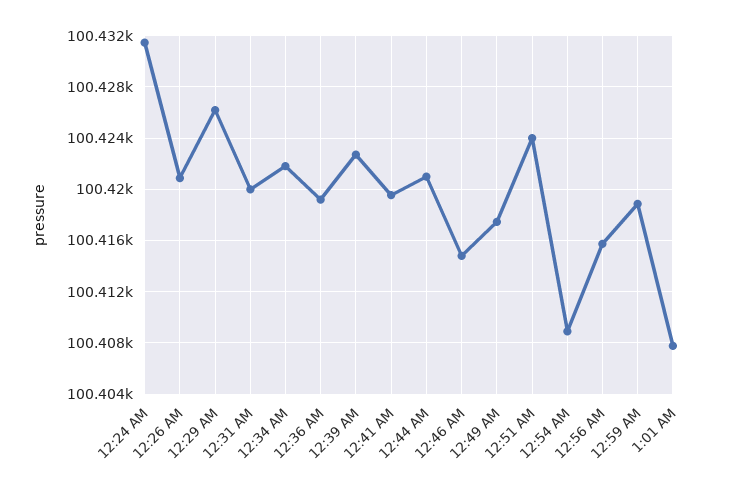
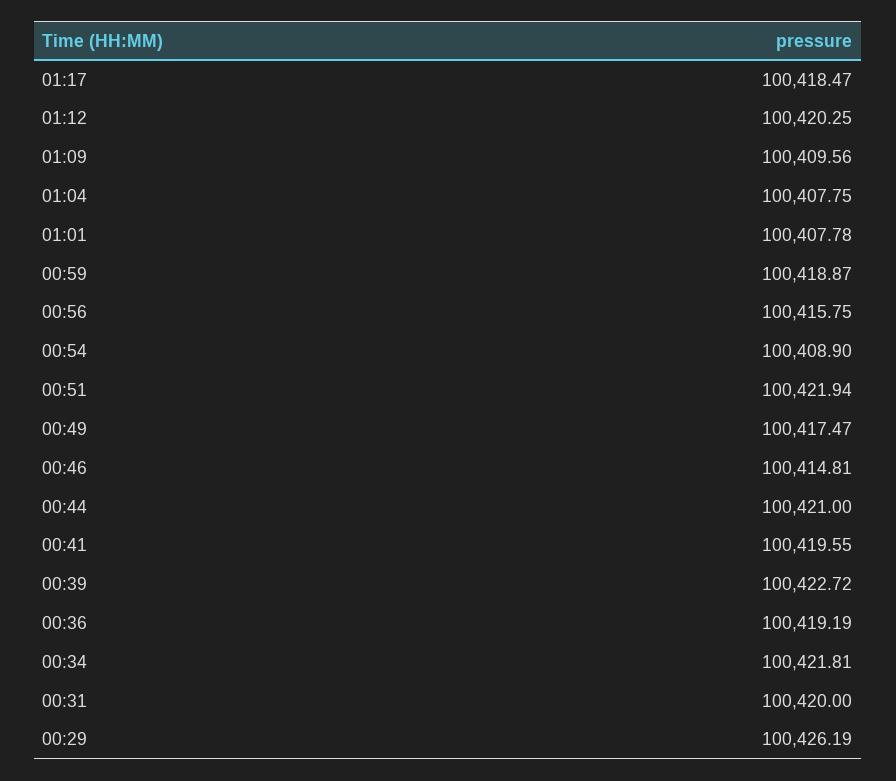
12:24 AM: 100431.5 -> none
12:26 AM: 100421 -> none
12:51 AM: 100424 -> 100421.94
01:17: none -> 100418.47
01:12: none -> 100420.25
01:09: none -> 100409.56
01:04: none -> 100407.75

